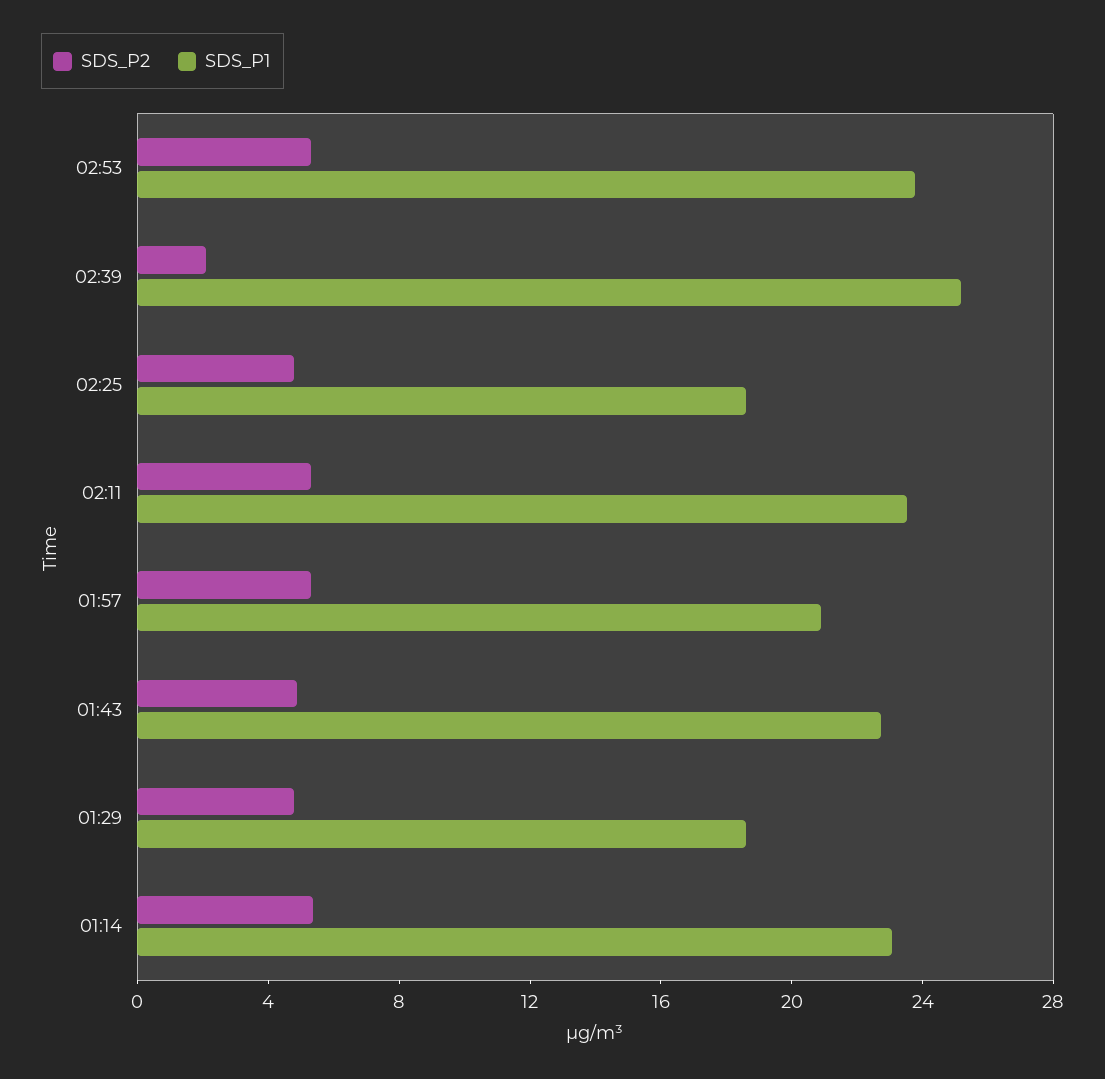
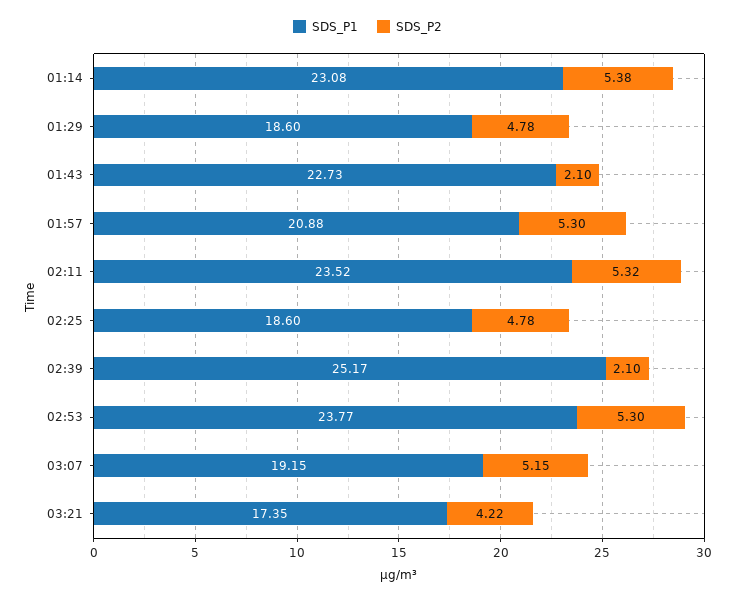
SDS_P2, 01:43: 5 -> 2.1
SDS_P1, 03:07: none -> 19.15
SDS_P2, 03:07: none -> 5.15
SDS_P1, 03:21: none -> 17.35
SDS_P2, 03:21: none -> 4.22

